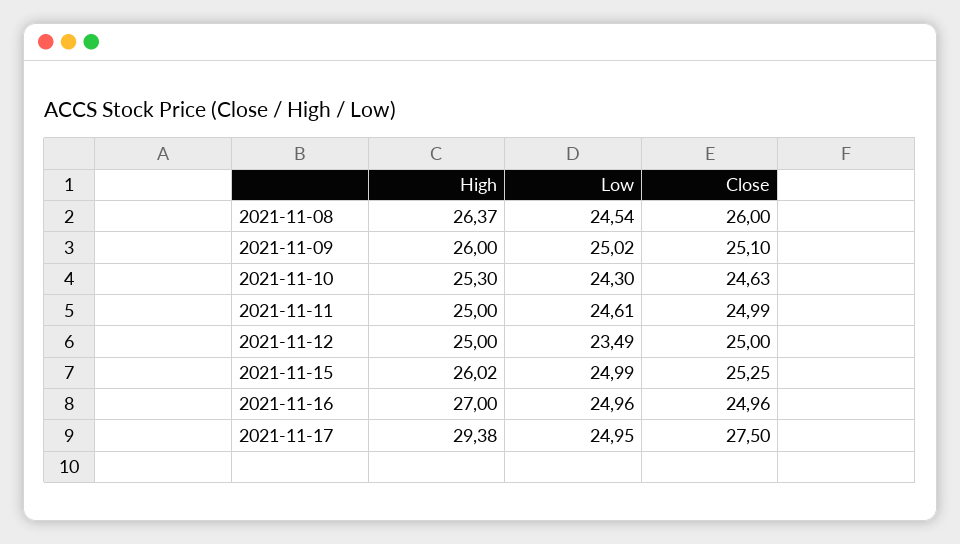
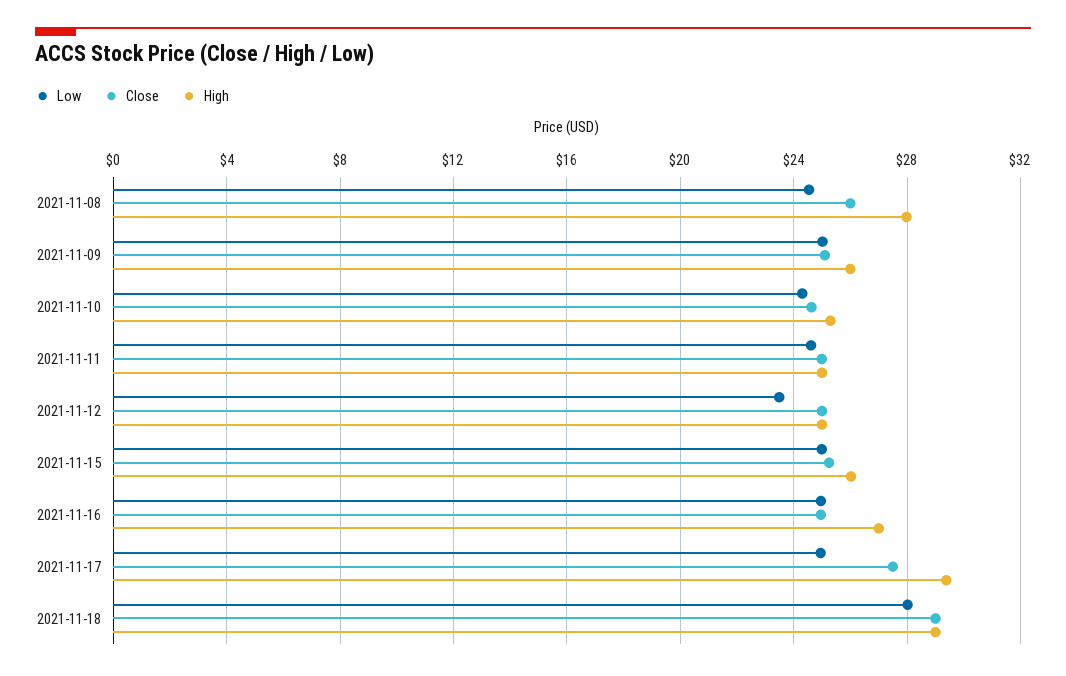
High, 2021-11-08: 26.37 -> 28
Low, 2021-11-18: none -> 28
Close, 2021-11-18: none -> 29
High, 2021-11-18: none -> 29

